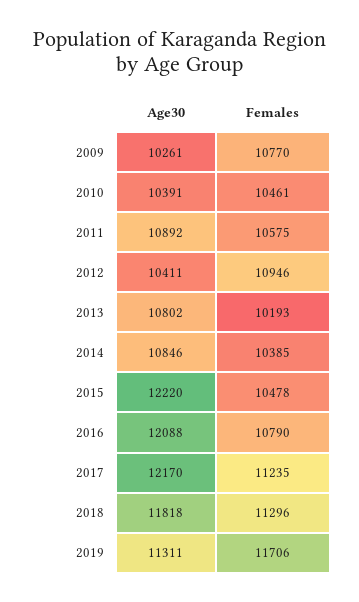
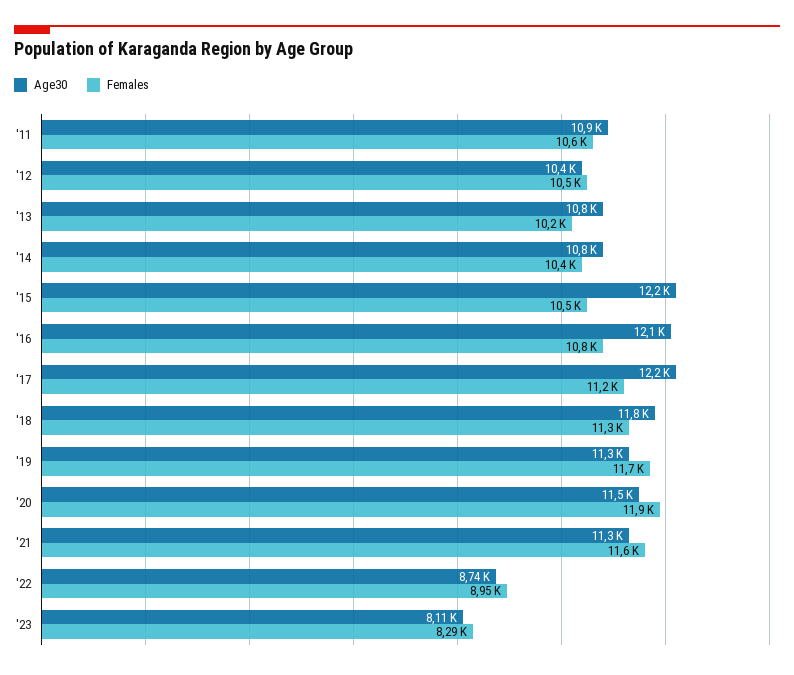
Age30, 2009: 10261 -> none
Females, 2009: 10770 -> none
Age30, 2010: 10391 -> none
Females, 2010: 10461 -> none
Females, 2012: 10946 -> 10500
Age30, '20: none -> 11500
Females, '20: none -> 11900
Age30, '21: none -> 11300
Females, '21: none -> 11600
Age30, '22: none -> 8740
Females, '22: none -> 8950
Age30, '23: none -> 8110
Females, '23: none -> 8290

